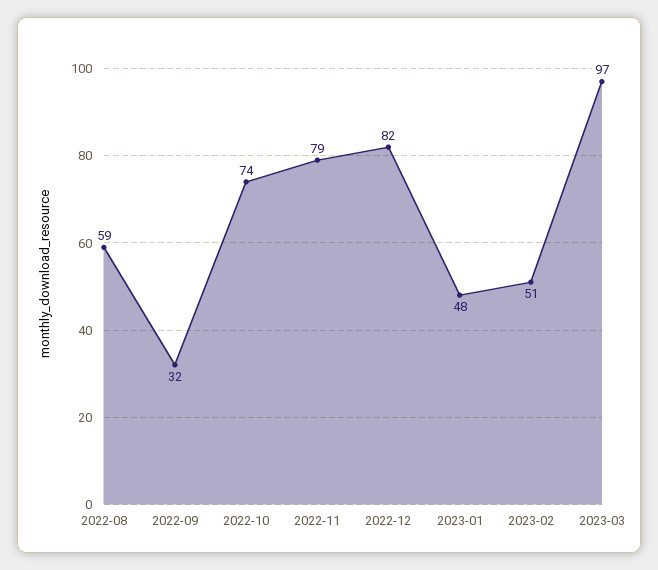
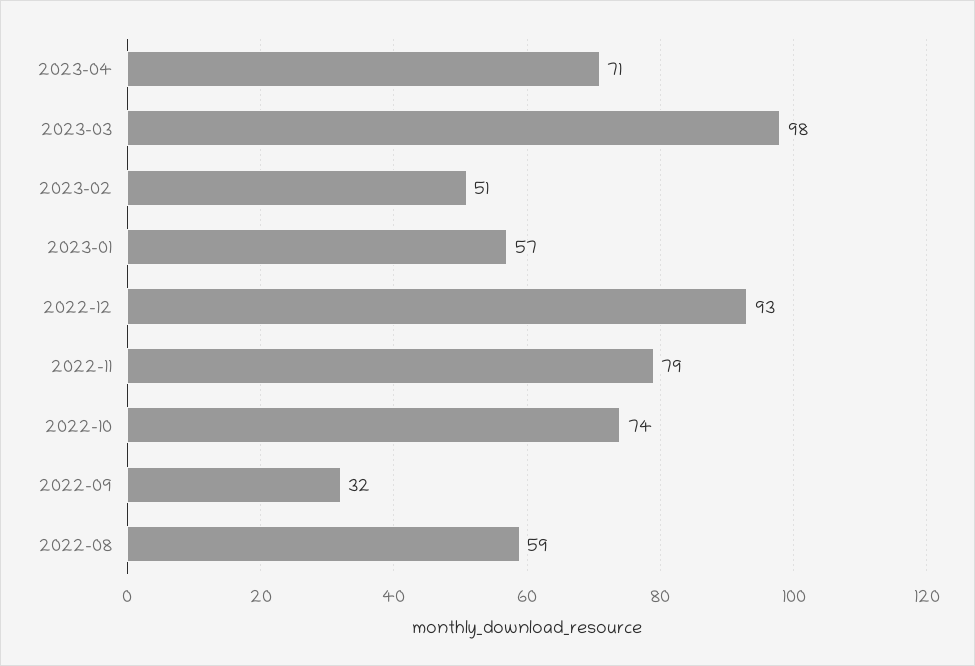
2022-12: 82 -> 93
2023-01: 48 -> 57
2023-03: 97 -> 98
2023-04: none -> 71

